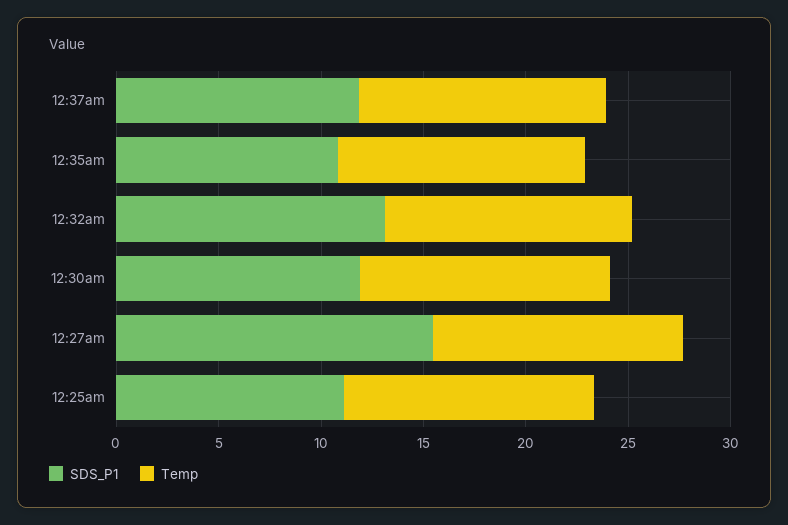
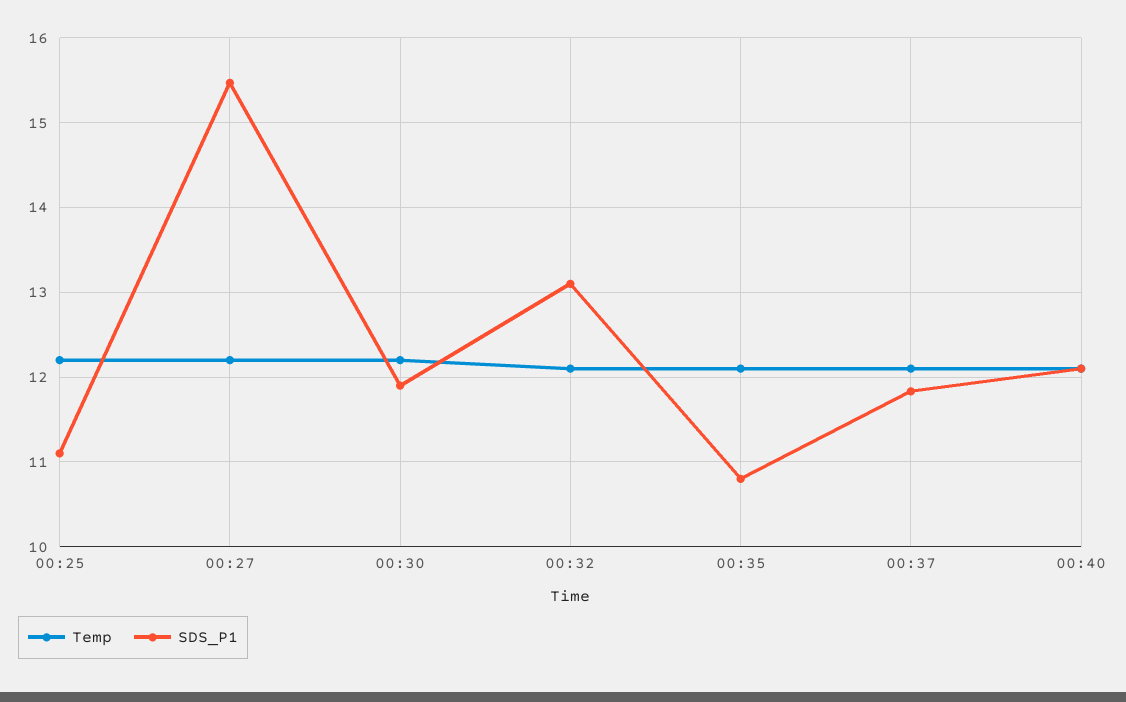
Temp, 00:40: none -> 12.1
SDS_P1, 00:40: none -> 12.1

